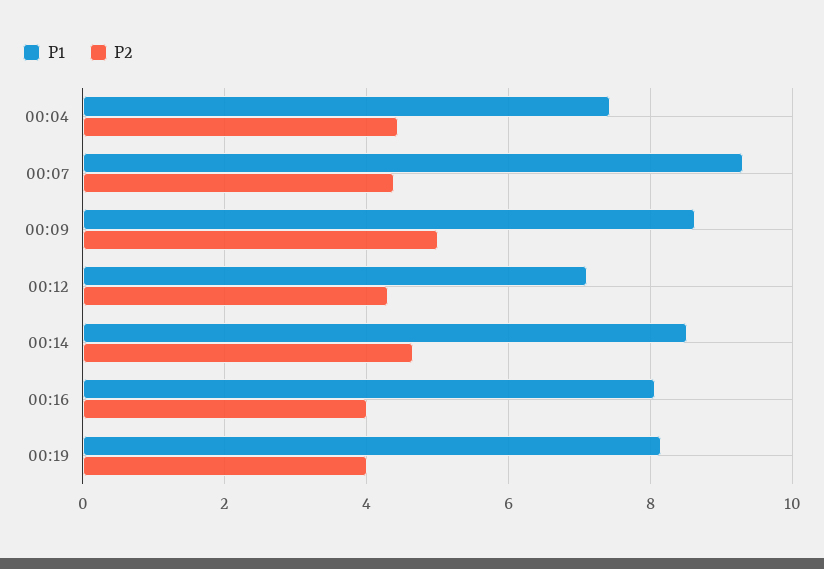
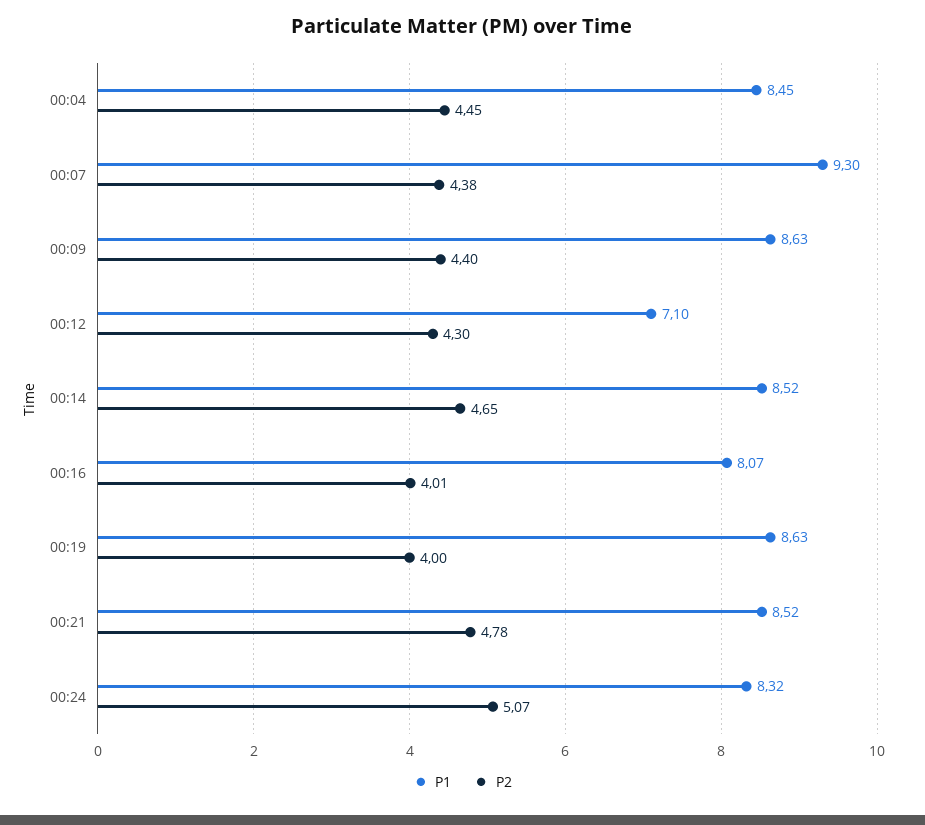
P1, 00:04: 7.4 -> 8.45
P2, 00:09: 5 -> 4.4
P1, 00:19: 8.2 -> 8.63
P1, 00:21: none -> 8.52
P2, 00:21: none -> 4.78
P1, 00:24: none -> 8.32
P2, 00:24: none -> 5.07

